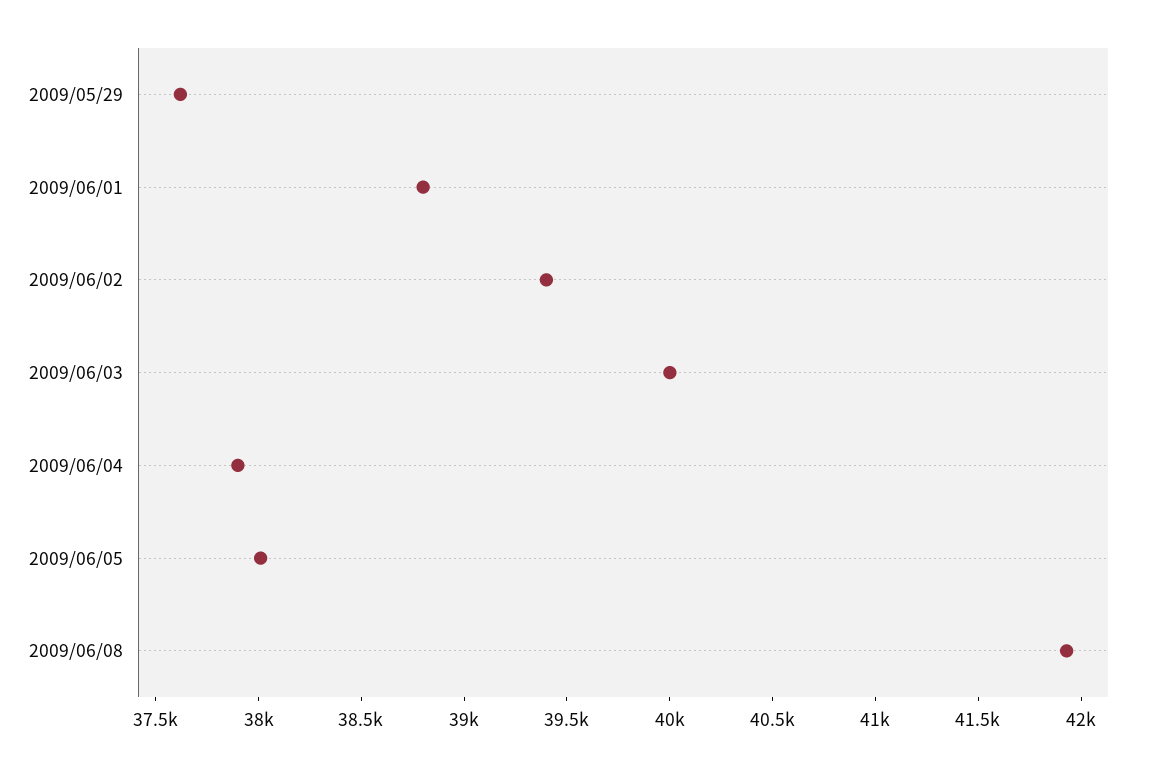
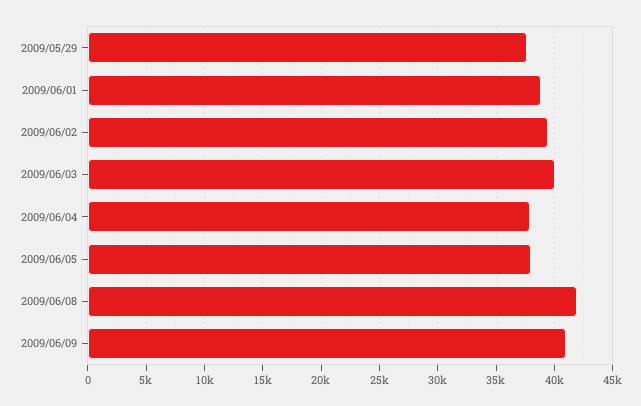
2009/06/09: none -> 41000

